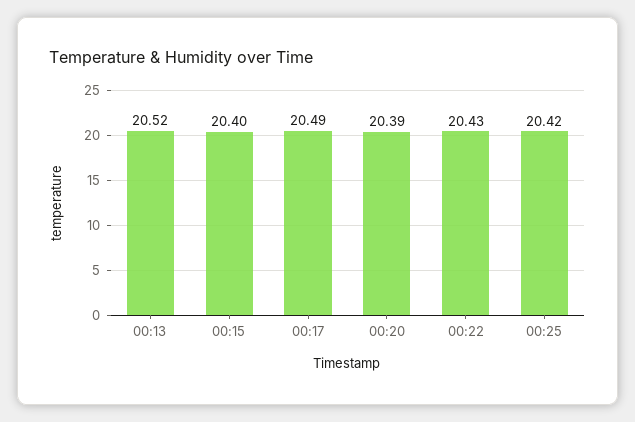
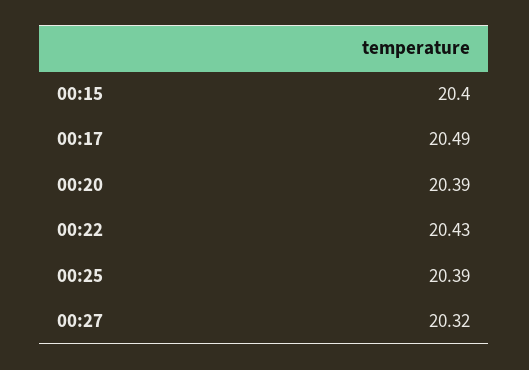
00:13: 20.52 -> none
00:25: 20.42 -> 20.39
00:27: none -> 20.32

